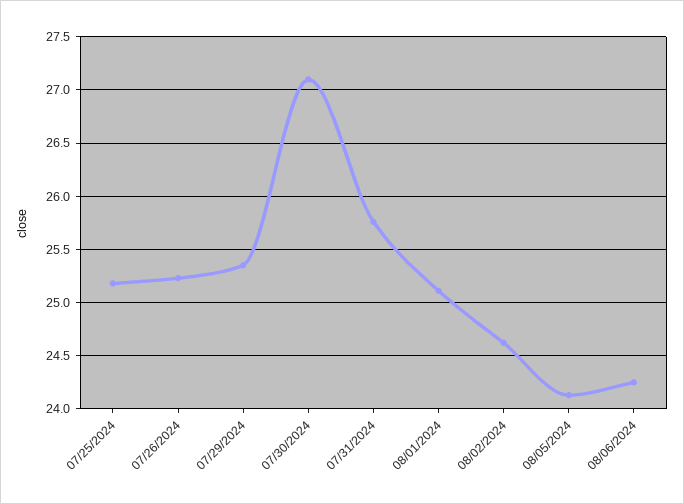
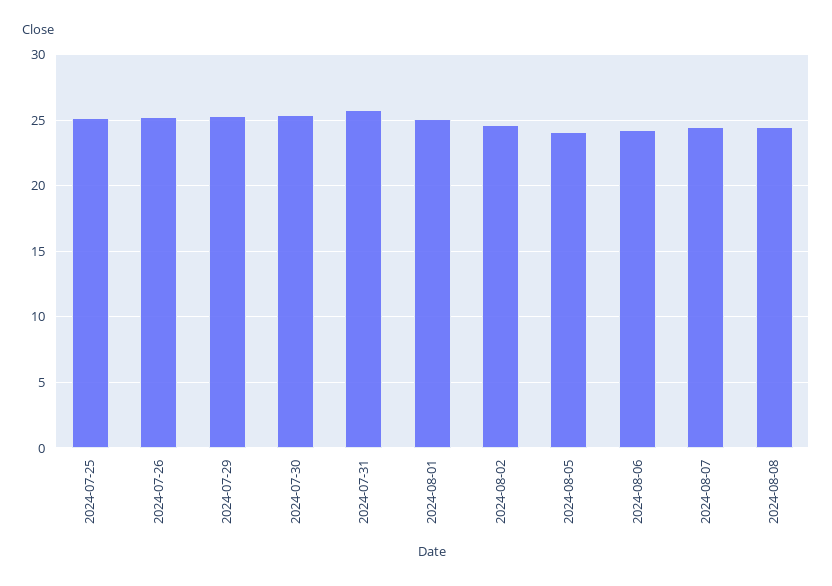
07/30/2024: 27.1 -> 25.5
2024-08-07: none -> 24.5
2024-08-08: none -> 24.5

